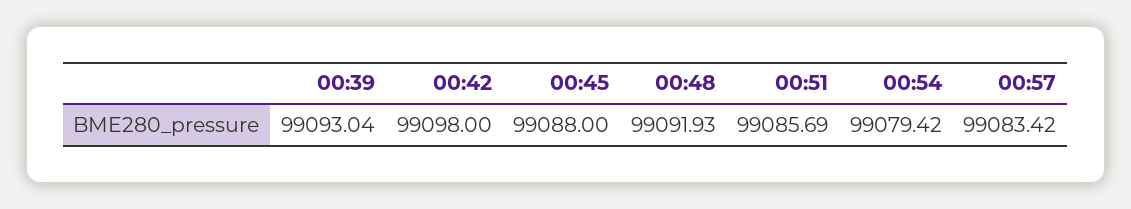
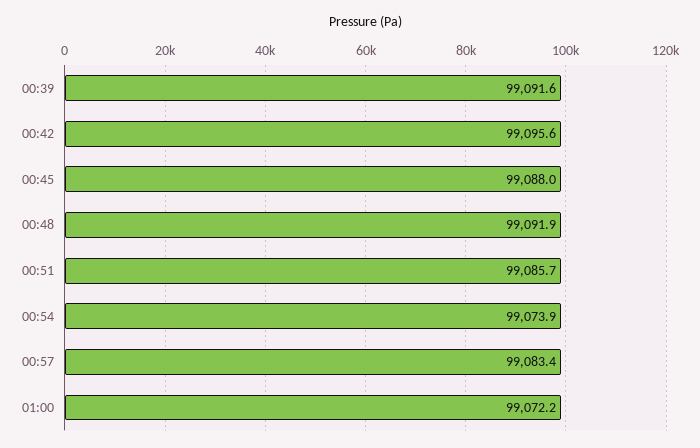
00:39: 99093.04 -> 99091.6
00:42: 99098 -> 99095.6
00:54: 99079.42 -> 99073.9
01:00: none -> 99072.2

